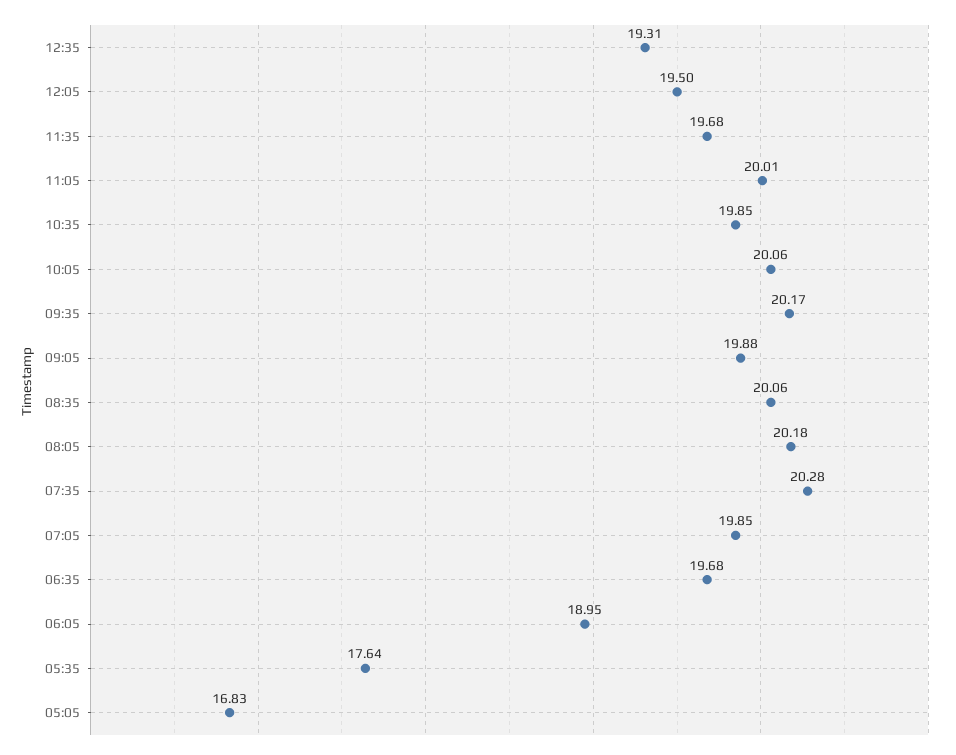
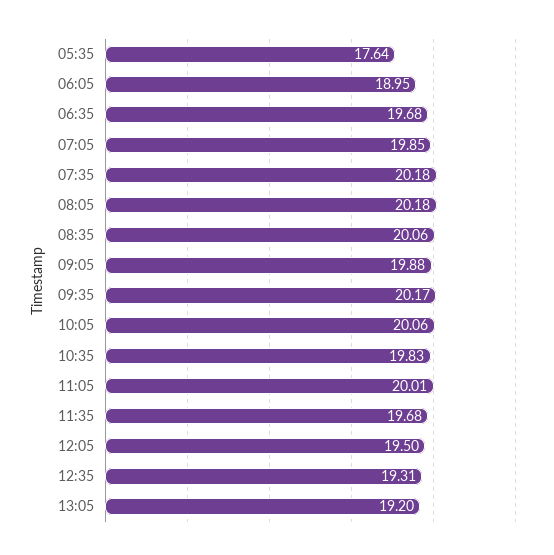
10:35: 19.85 -> 19.83
07:35: 20.28 -> 20.18
05:05: 16.83 -> none
13:05: none -> 19.2

